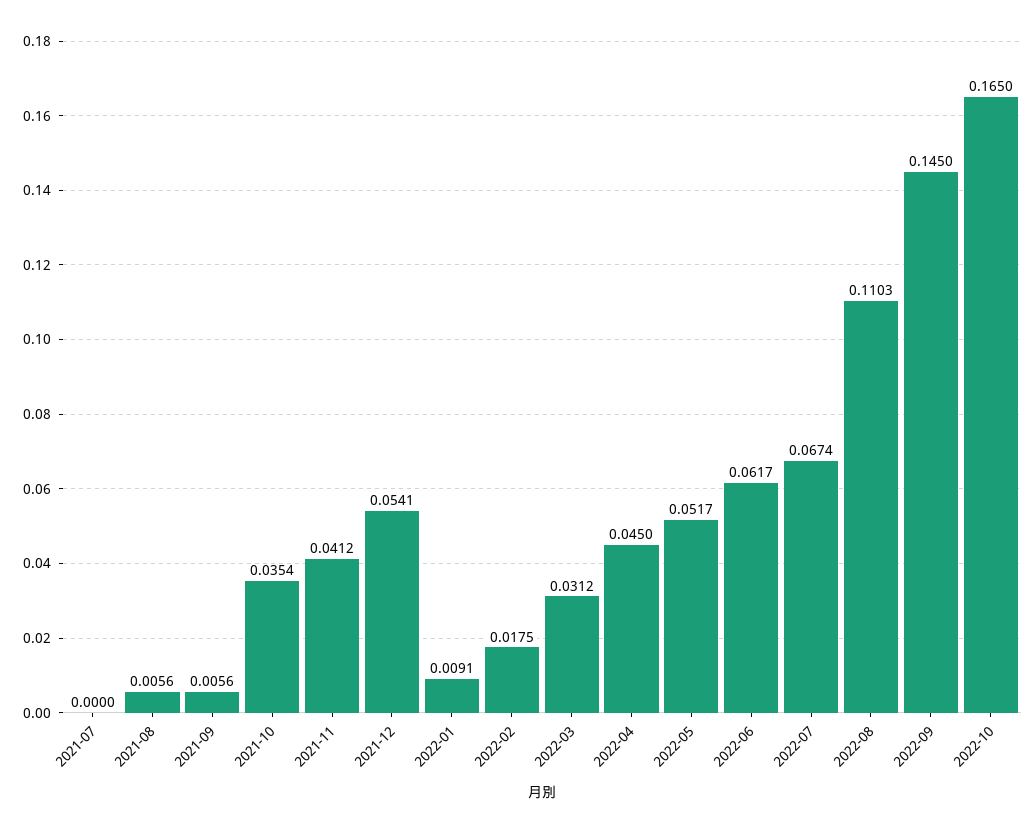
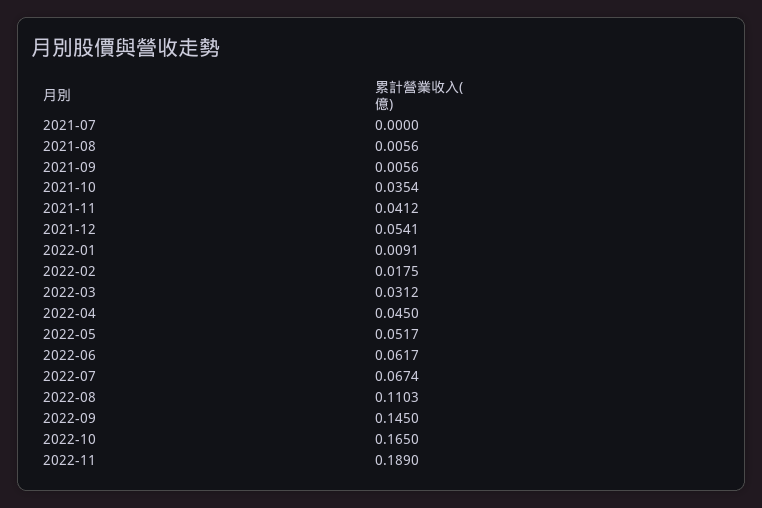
2022-11: none -> 0.189

